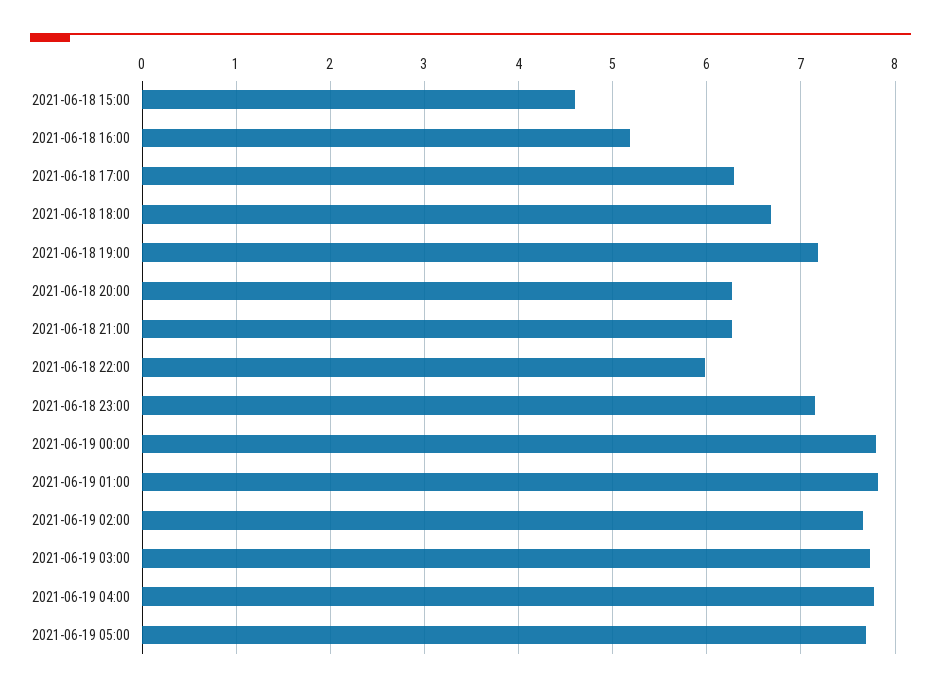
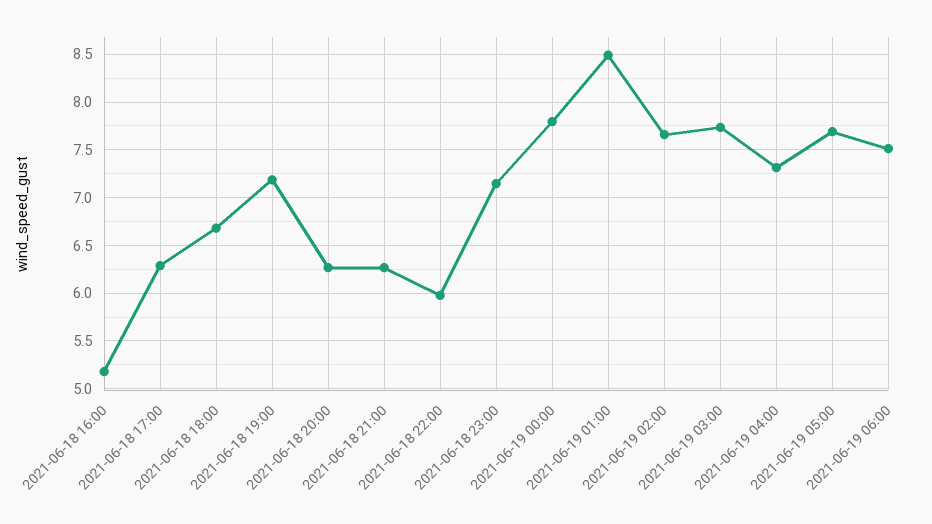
2021-06-18 15:00: 4.6 -> none
2021-06-19 01:00: 7.8 -> 8.5
2021-06-19 04:00: 7.8 -> 7.3
2021-06-19 06:00: none -> 7.5

